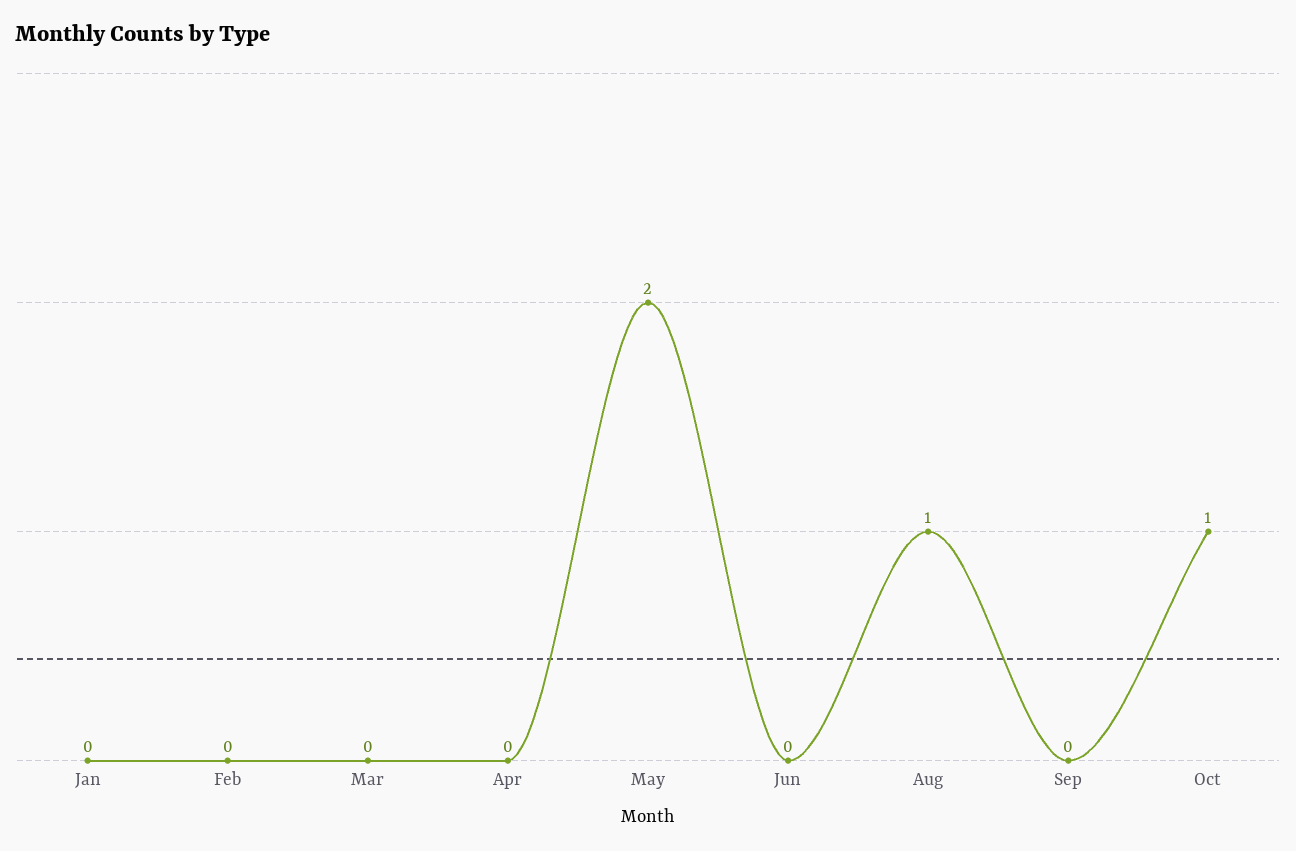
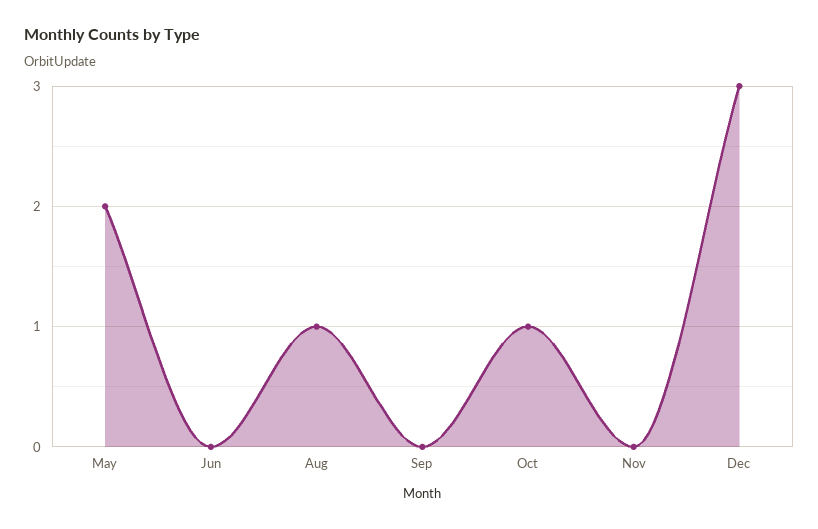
Jan: 0 -> none
Feb: 0 -> none
Mar: 0 -> none
Apr: 0 -> none
Nov: none -> 0
Dec: none -> 3

